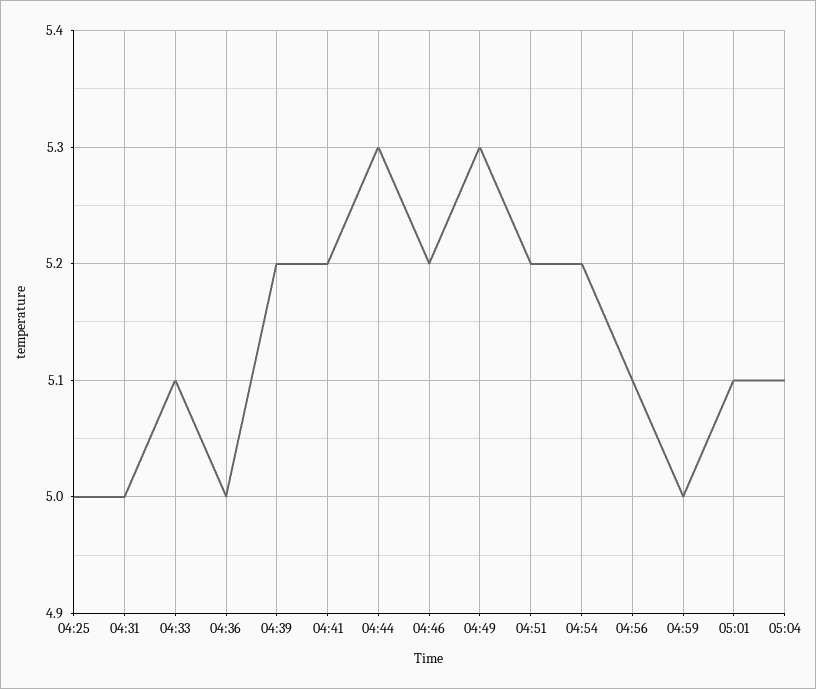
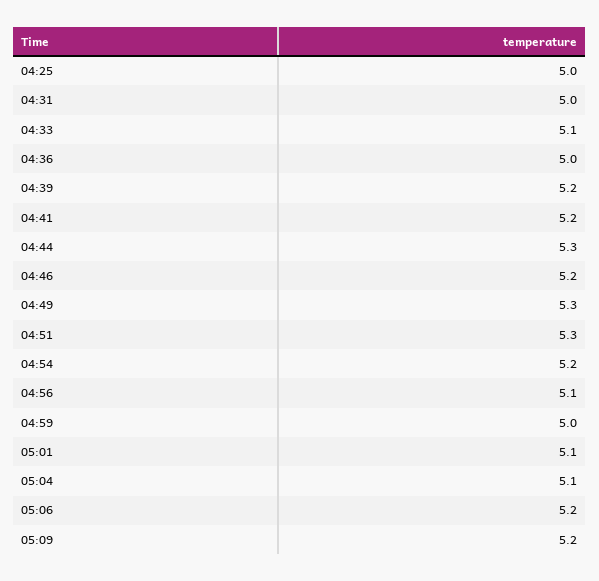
04:51: 5.2 -> 5.3
05:06: none -> 5.2
05:09: none -> 5.2

